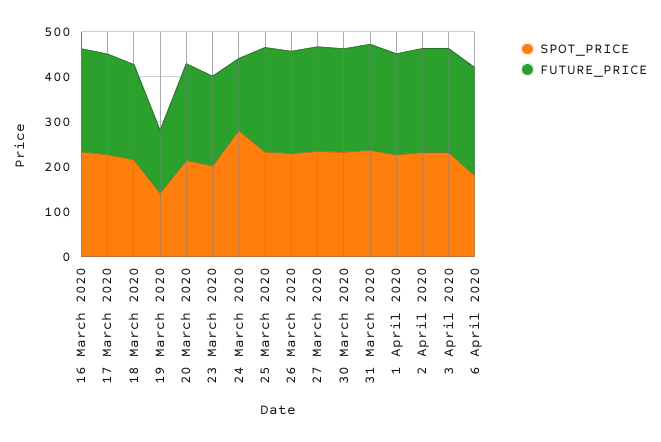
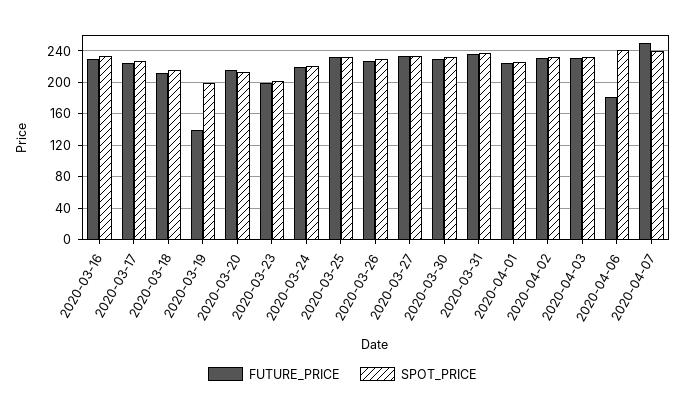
SPOT_PRICE, 19 March 2020: 140 -> 200
SPOT_PRICE, 24 March 2020: 280 -> 220
FUTURE_PRICE, 24 March 2020: 160 -> 220
SPOT_PRICE, 6 April 2020: 180 -> 240
FUTURE_PRICE, 6 April 2020: 240 -> 180
FUTURE_PRICE, 2020-04-07: none -> 250
SPOT_PRICE, 2020-04-07: none -> 240

